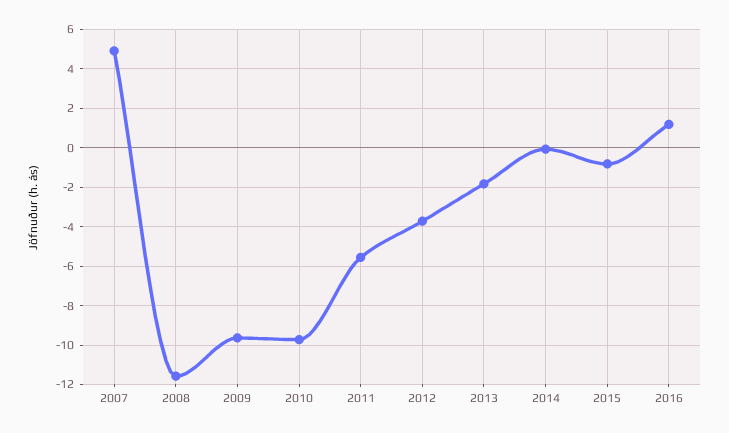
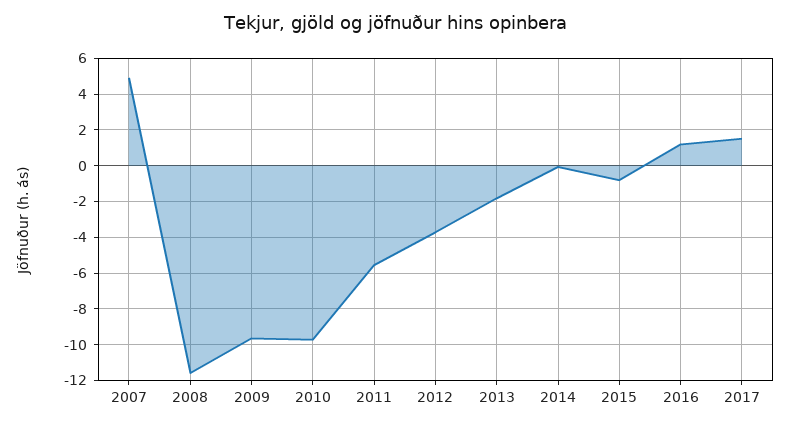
2017: none -> 1.5

